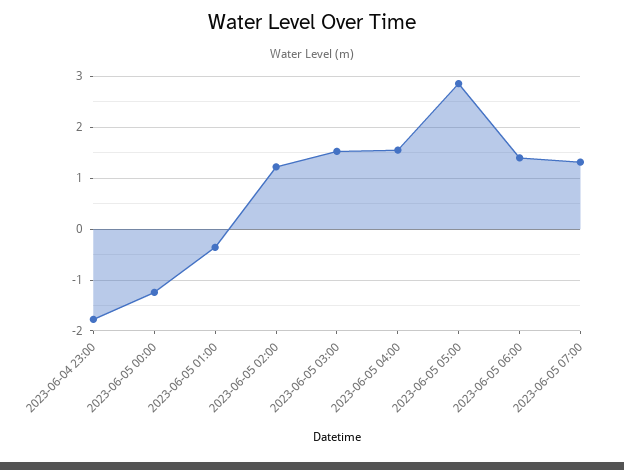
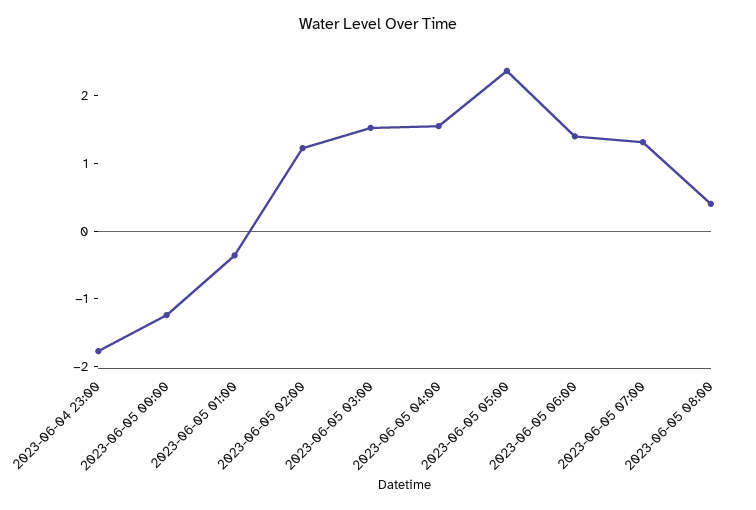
2023-06-05 05:00: 2.8 -> 2.4
2023-06-05 08:00: none -> 0.4

